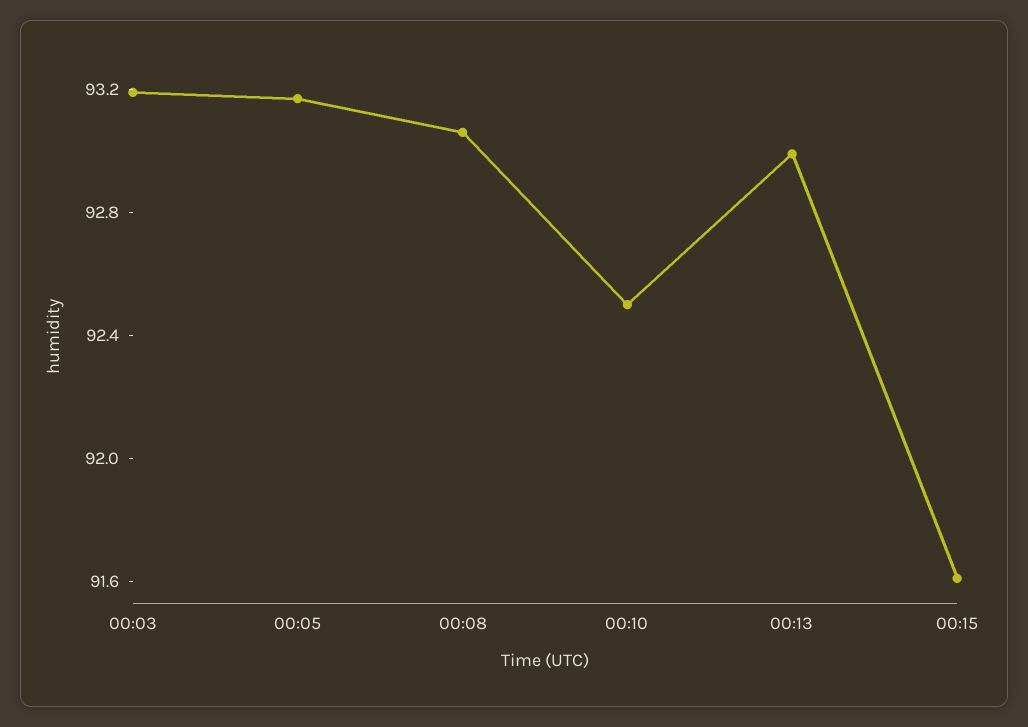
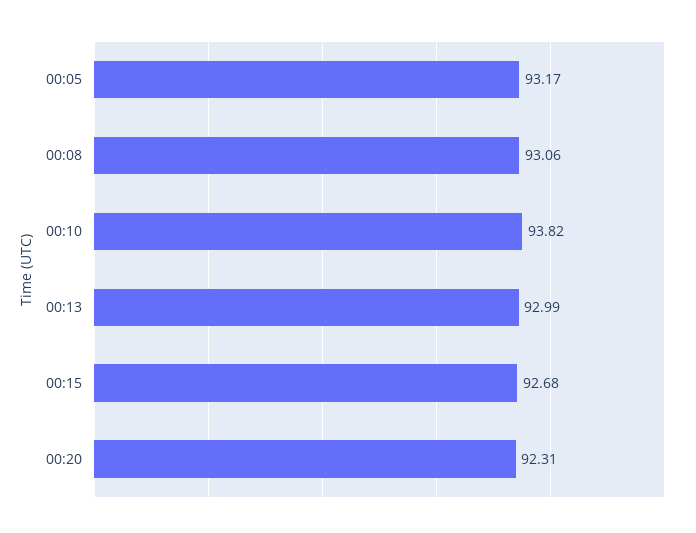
00:03: 93.2 -> none
00:10: 92.5 -> 93.82
00:15: 91.6 -> 92.68
00:20: none -> 92.31

